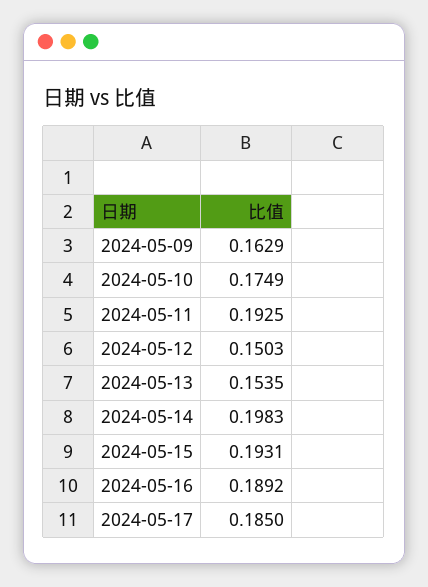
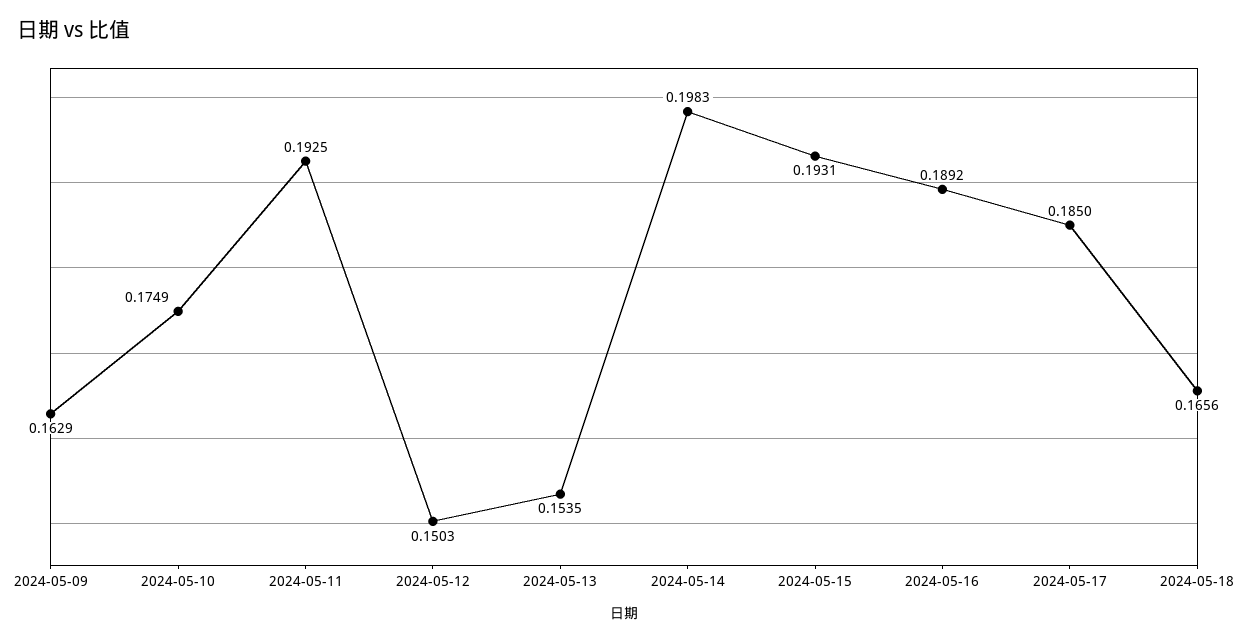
2024-05-18: none -> 0.1656

